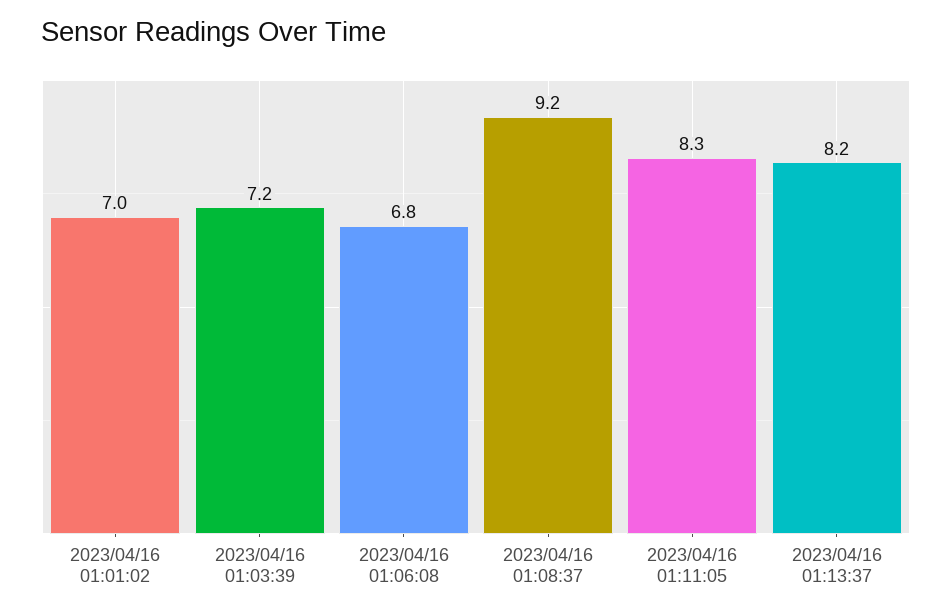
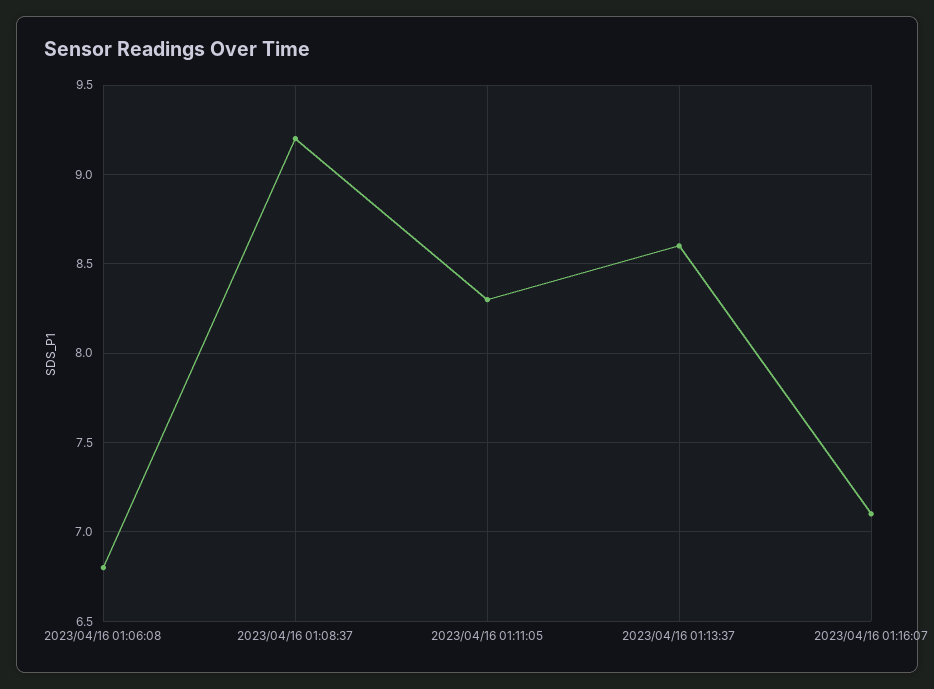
2023/04/16 01:01:02: 7 -> none
2023/04/16 01:03:39: 7.2 -> none
2023/04/16 01:13:37: 8.2 -> 8.6
2023/04/16 01:16:07: none -> 7.1

